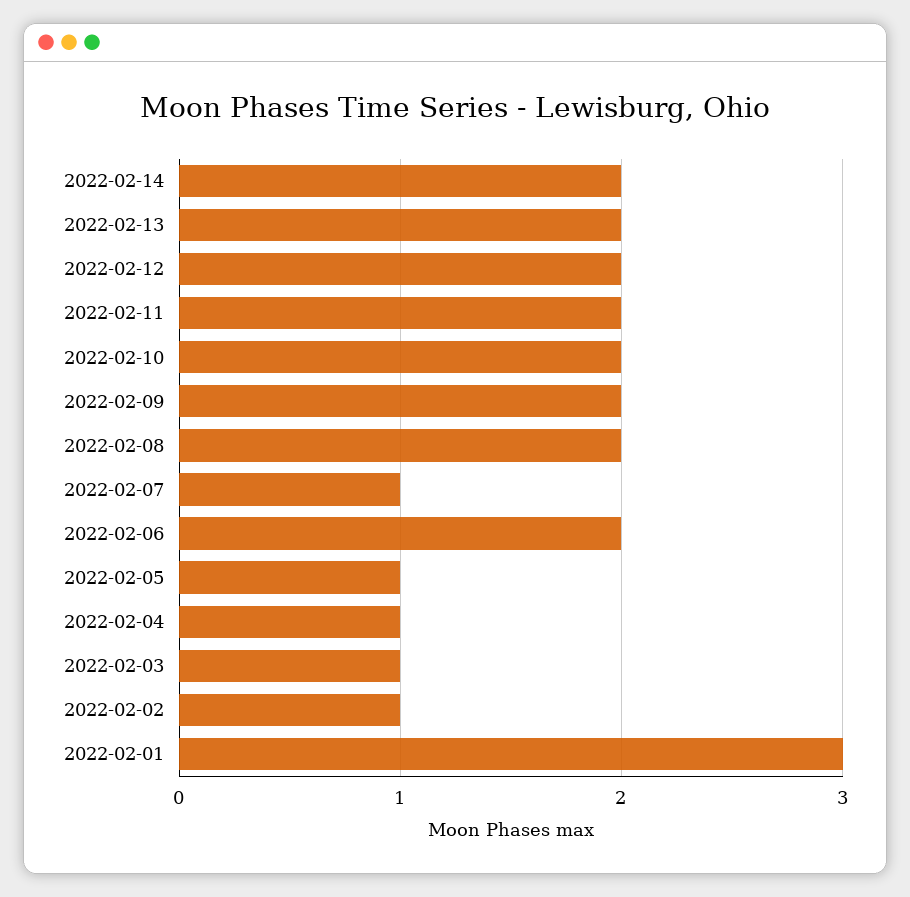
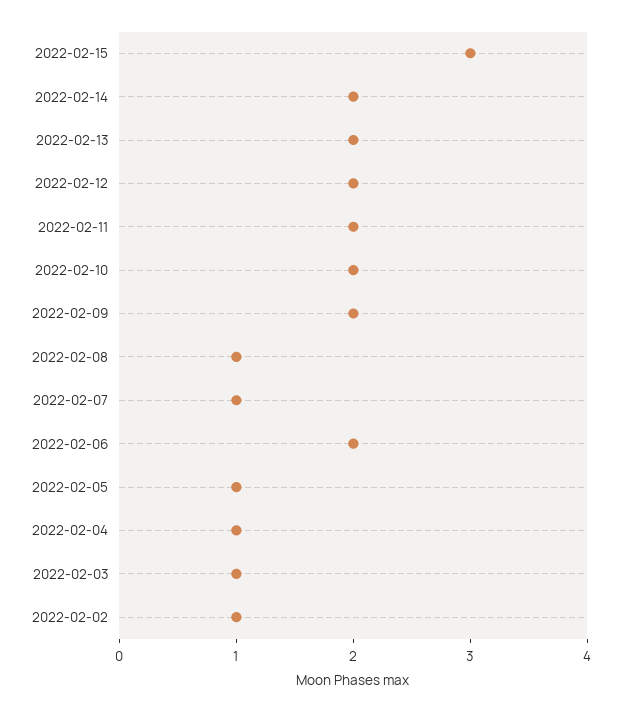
2022-02-08: 2 -> 1
2022-02-01: 3 -> none
2022-02-15: none -> 3

